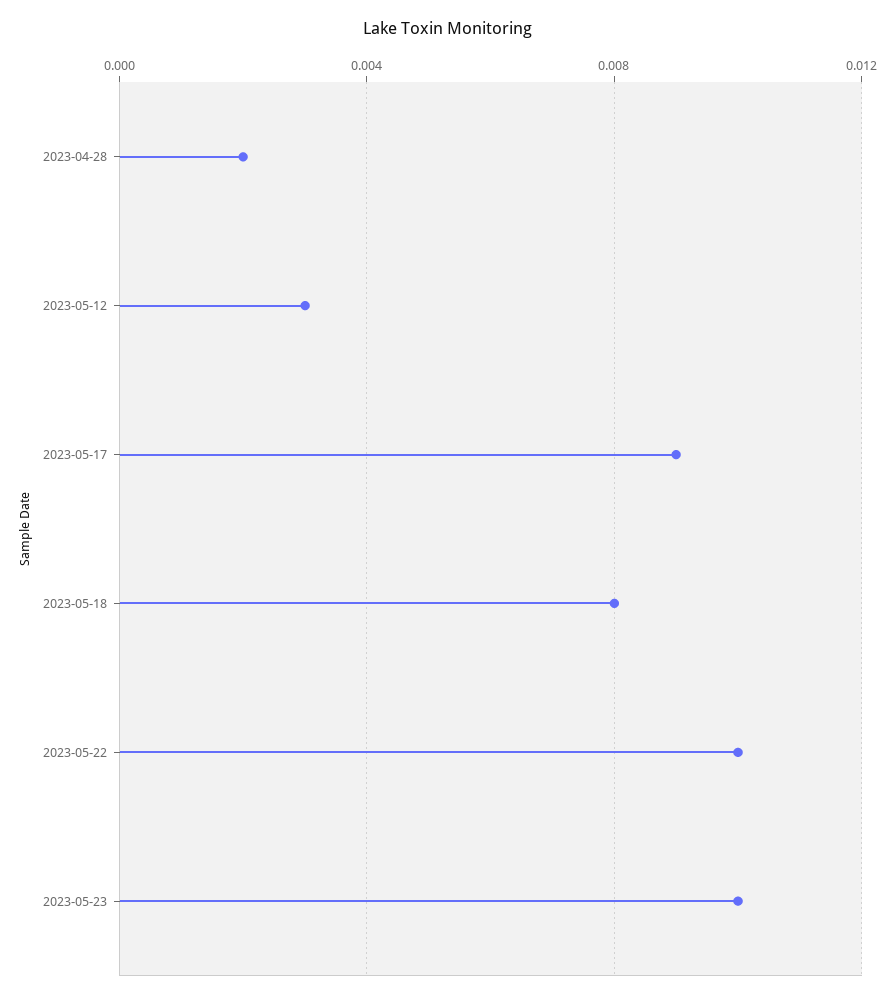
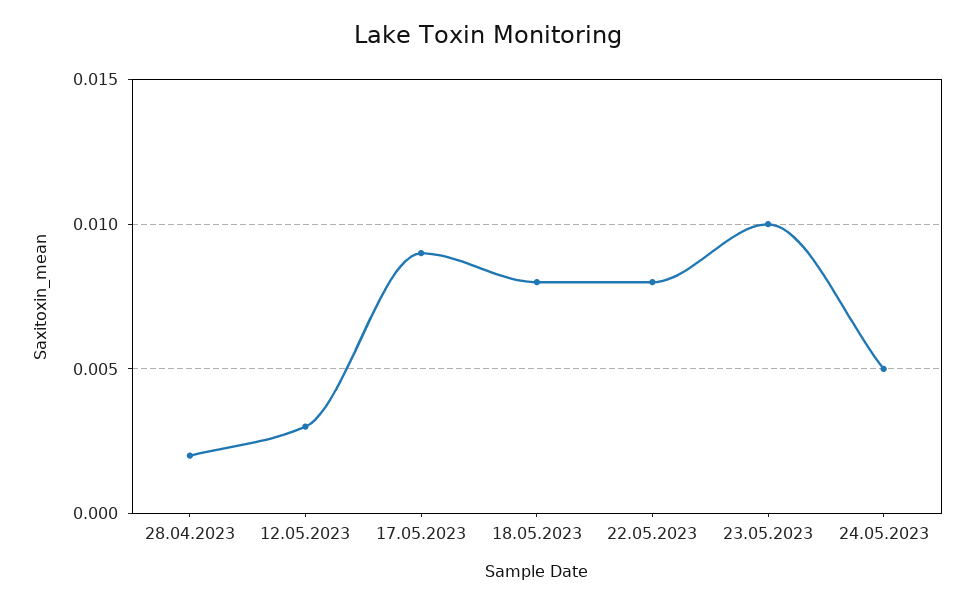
2023-05-22: 0.01 -> 0.008
24.05.2023: none -> 0.005

